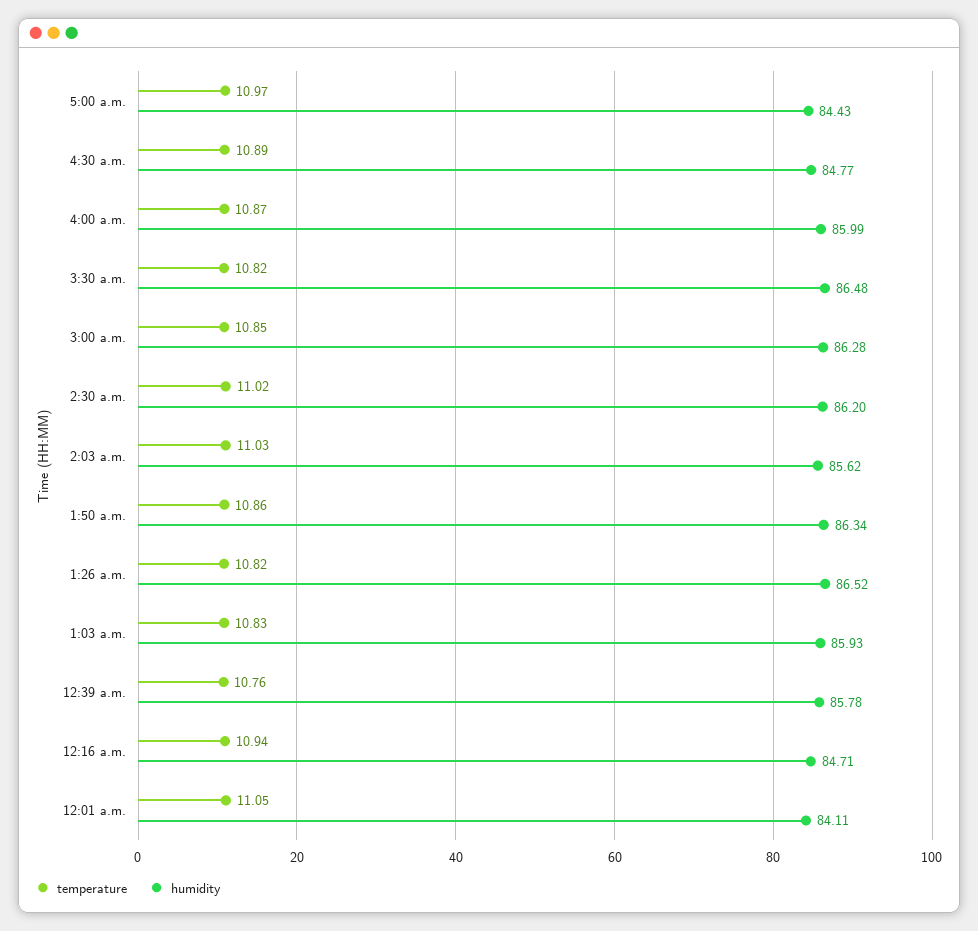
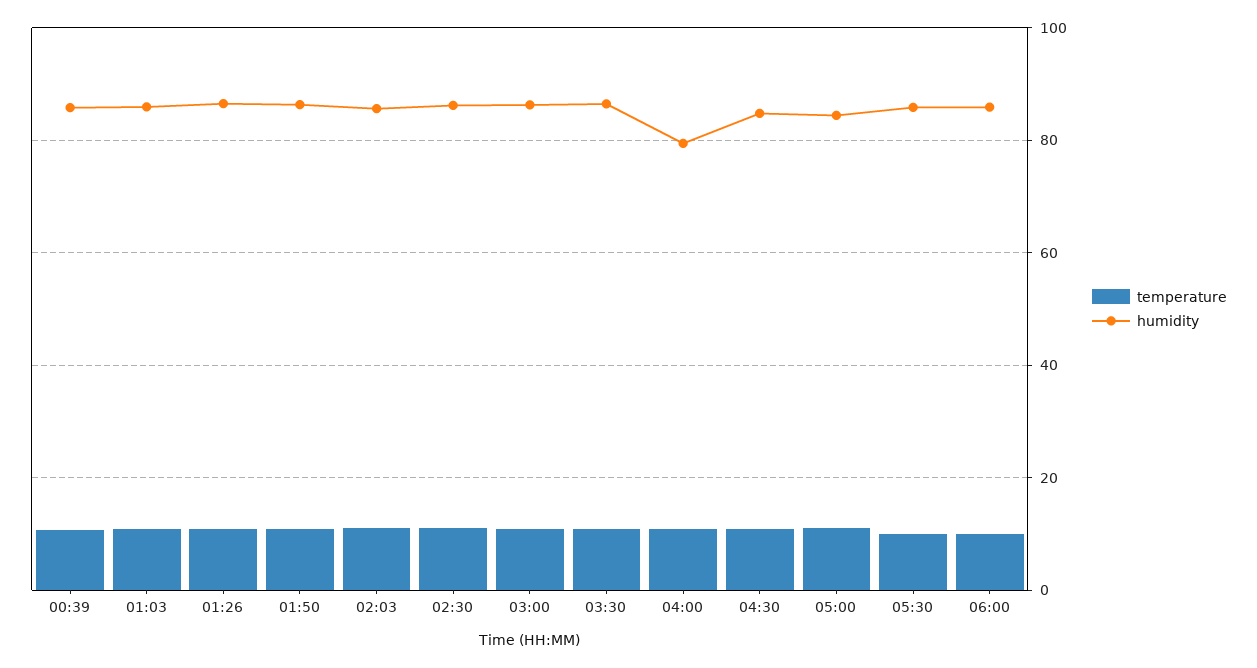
humidity, 4:00 a.m.: 85.99 -> 80
temperature, 12:16 a.m.: 10.94 -> none
humidity, 12:16 a.m.: 84.71 -> none
temperature, 12:01 a.m.: 11.05 -> none
humidity, 12:01 a.m.: 84.11 -> none
temperature, 05:30: none -> 10
humidity, 05:30: none -> 86
temperature, 06:00: none -> 10
humidity, 06:00: none -> 86

